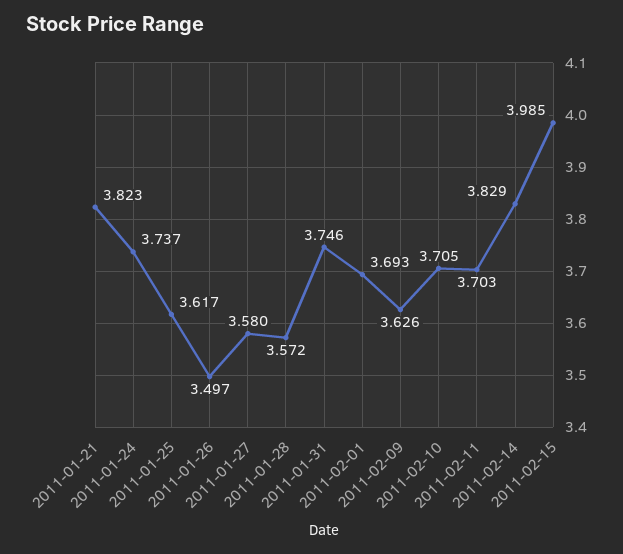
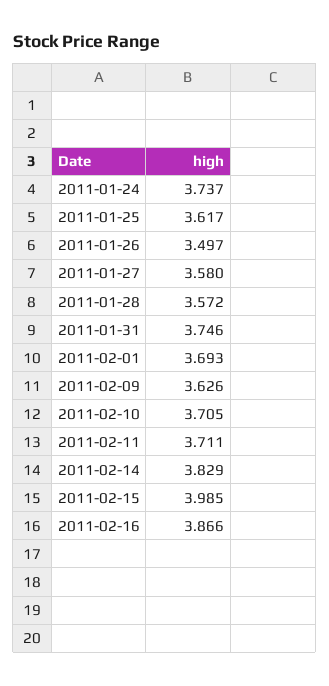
2011-01-21: 3.823 -> none
2011-02-11: 3.703 -> 3.711
2011-02-16: none -> 3.866

